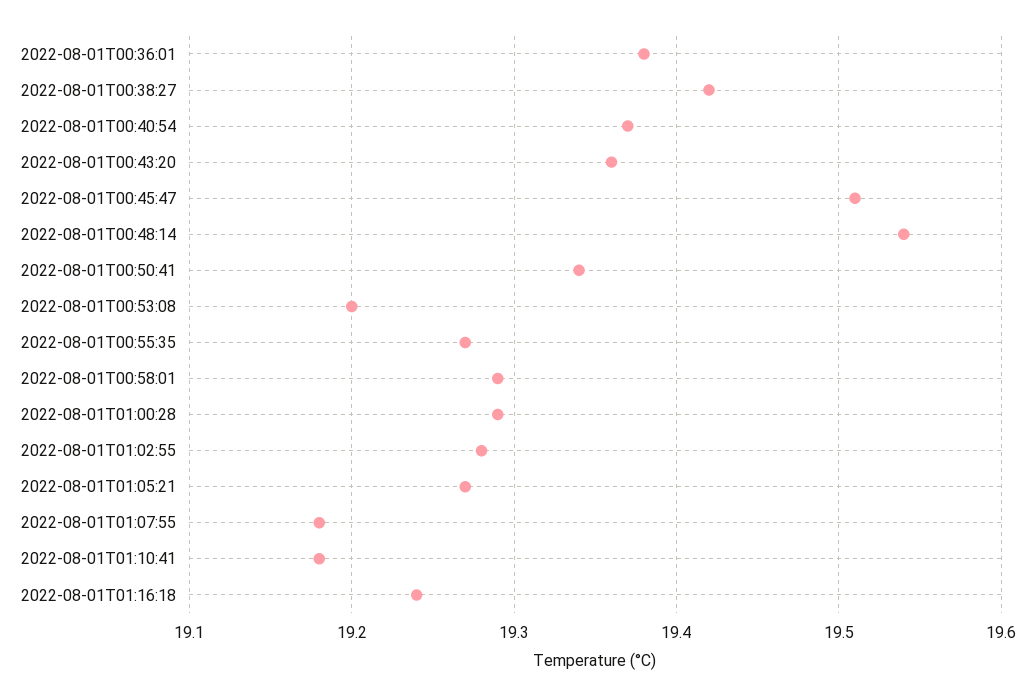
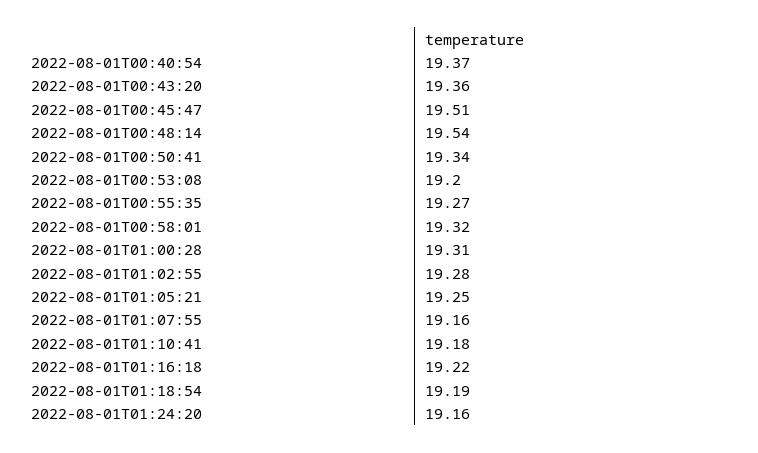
2022-08-01T00:36:01: 19.38 -> none
2022-08-01T00:38:27: 19.42 -> none
2022-08-01T00:58:01: 19.29 -> 19.32
2022-08-01T01:00:28: 19.29 -> 19.31
2022-08-01T01:05:21: 19.27 -> 19.25
2022-08-01T01:07:55: 19.18 -> 19.16
2022-08-01T01:16:18: 19.24 -> 19.22
2022-08-01T01:18:54: none -> 19.19
2022-08-01T01:24:20: none -> 19.16

